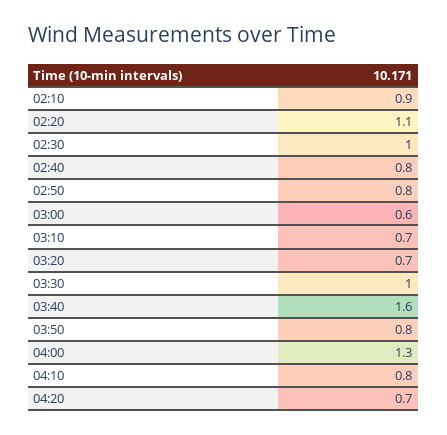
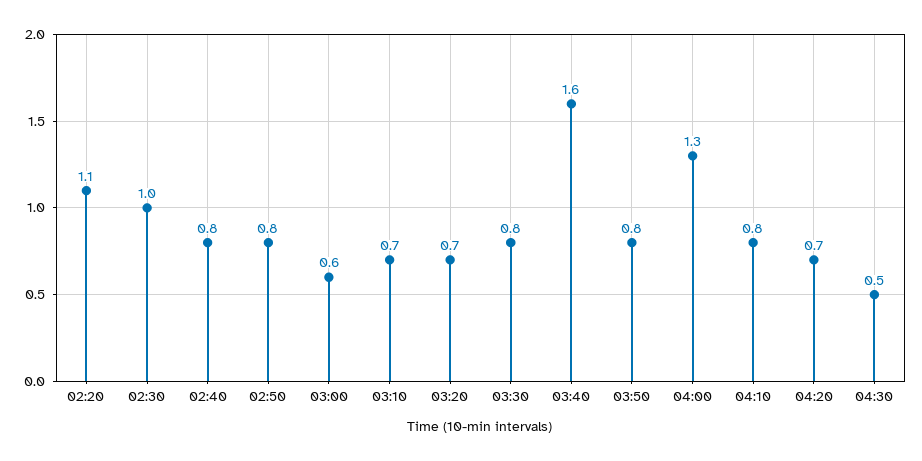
02:10: 0.9 -> none
03:30: 1 -> 0.8
04:30: none -> 0.5

